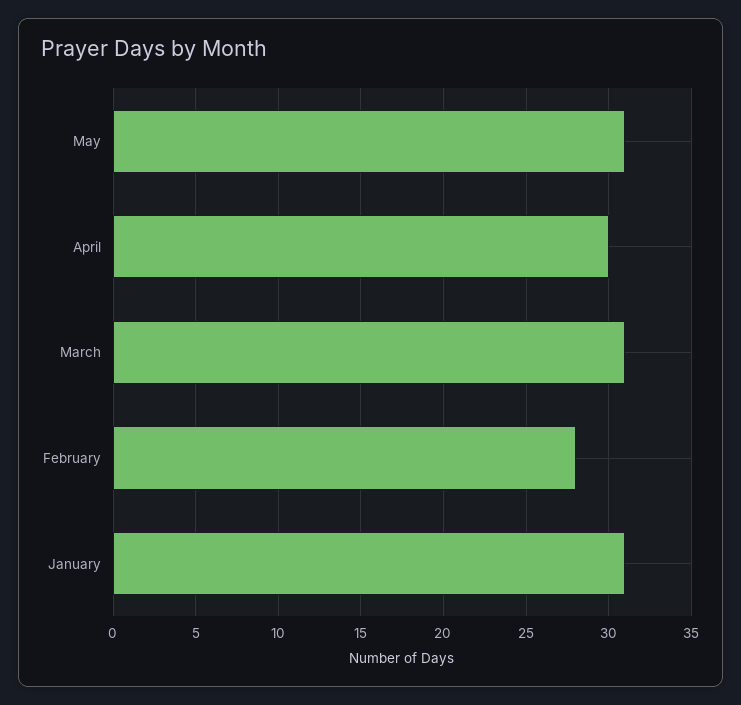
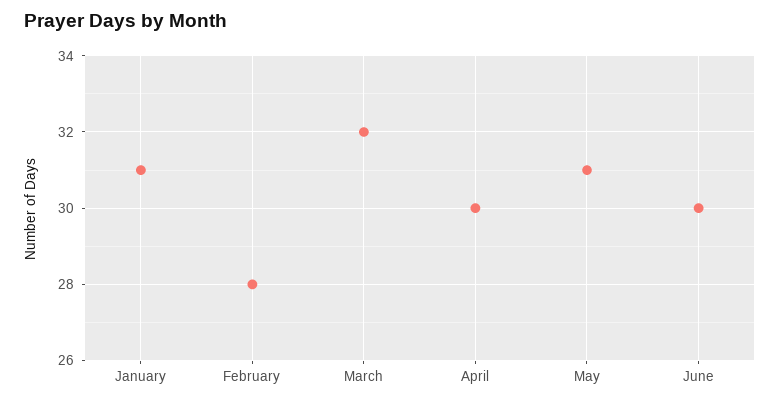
March: 31 -> 32
June: none -> 30

